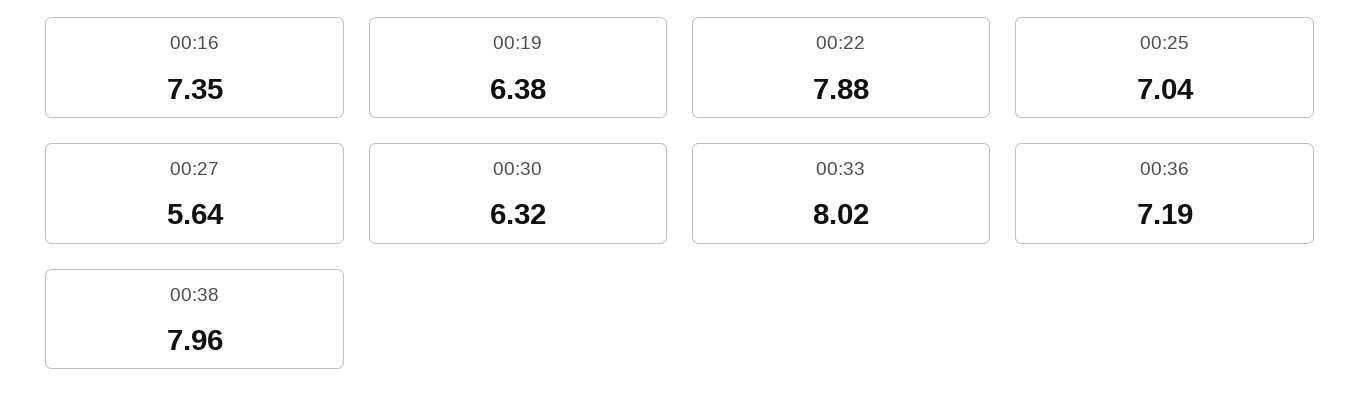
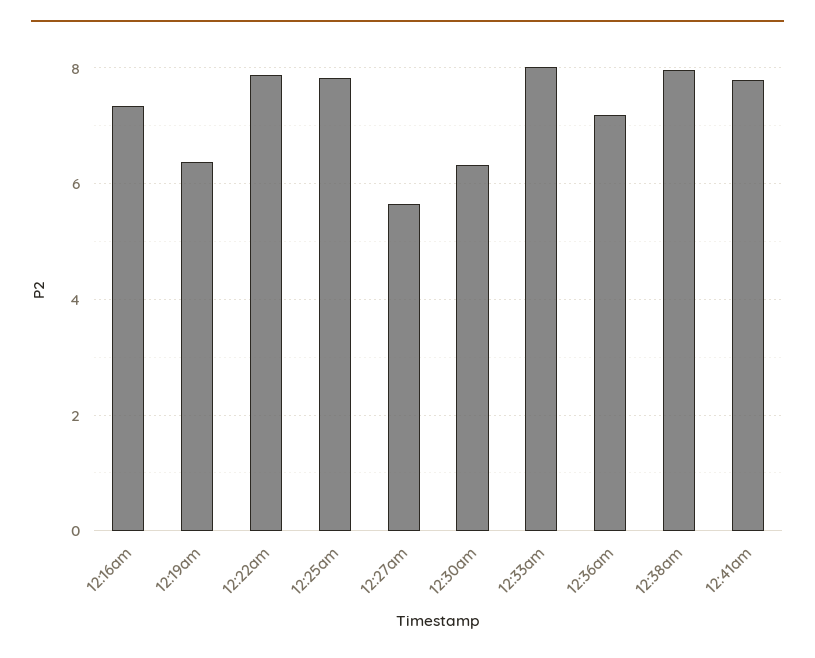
00:25: 7.04 -> 7.8
12:41am: none -> 7.8

